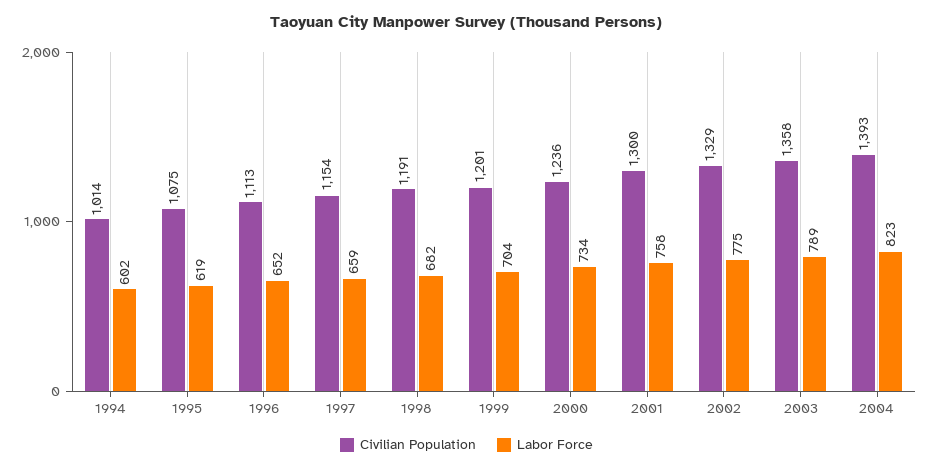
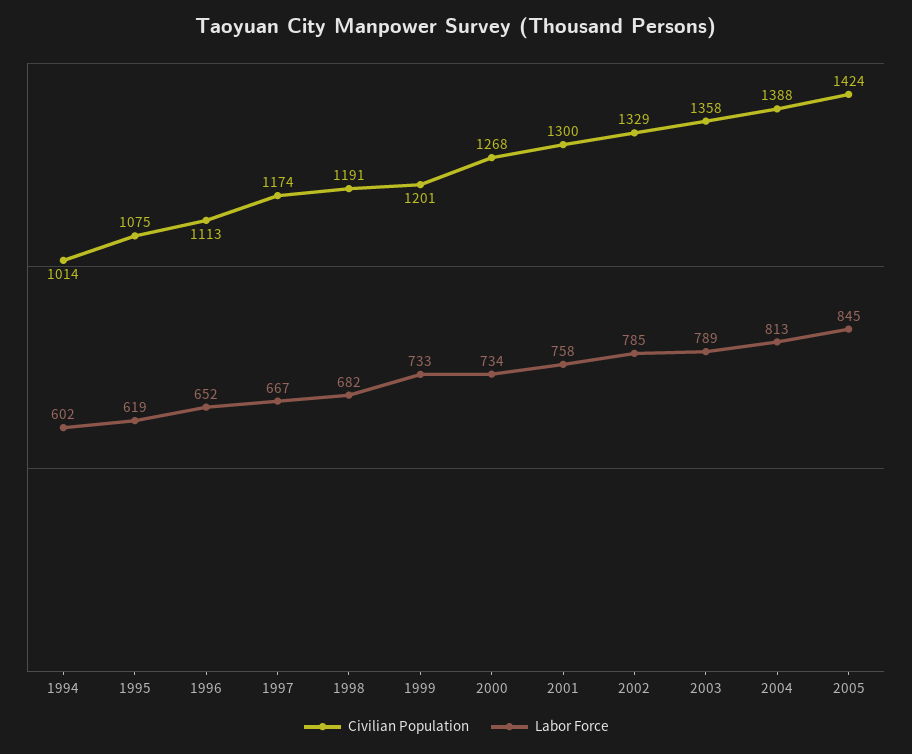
Civilian Population, 1997: 1154 -> 1174
Labor Force, 1997: 659 -> 667
Labor Force, 1999: 704 -> 733
Civilian Population, 2000: 1236 -> 1268
Labor Force, 2002: 775 -> 785
Civilian Population, 2004: 1393 -> 1388
Labor Force, 2004: 823 -> 813
Civilian Population, 2005: none -> 1424
Labor Force, 2005: none -> 845

